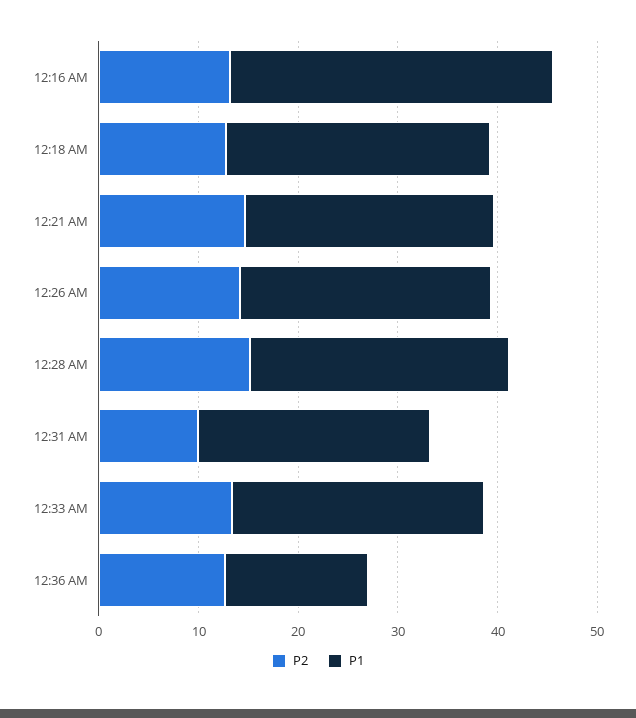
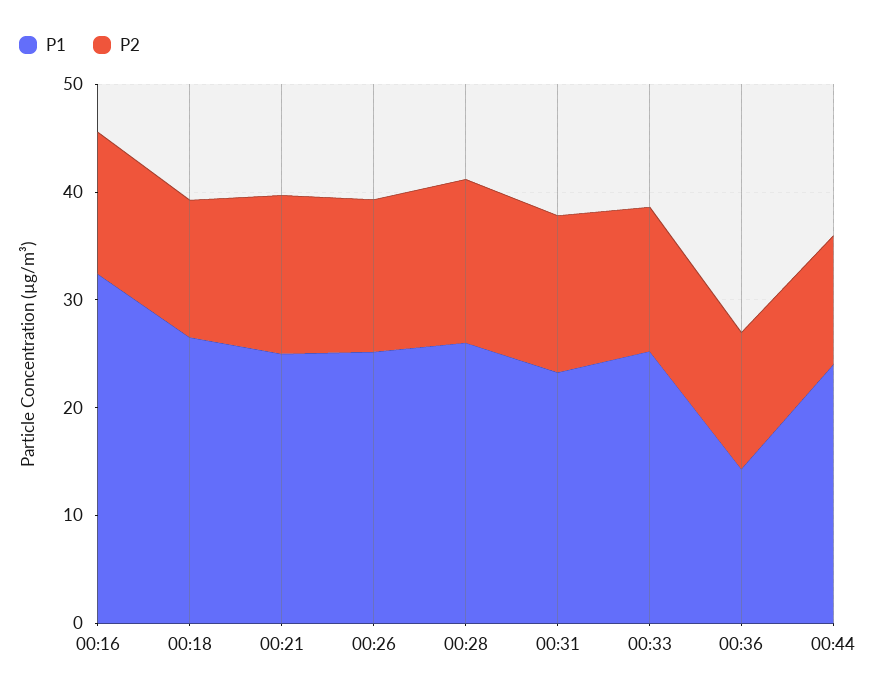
P2, 12:31 AM: 10 -> 14
P1, 00:44: none -> 24
P2, 00:44: none -> 12

